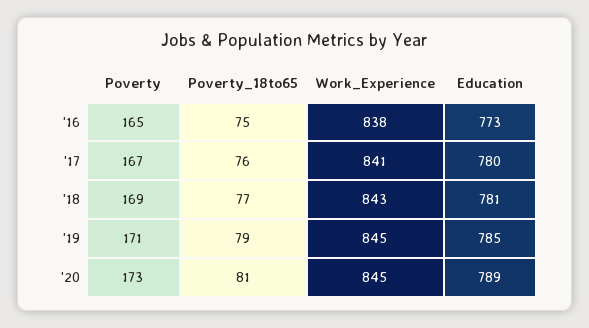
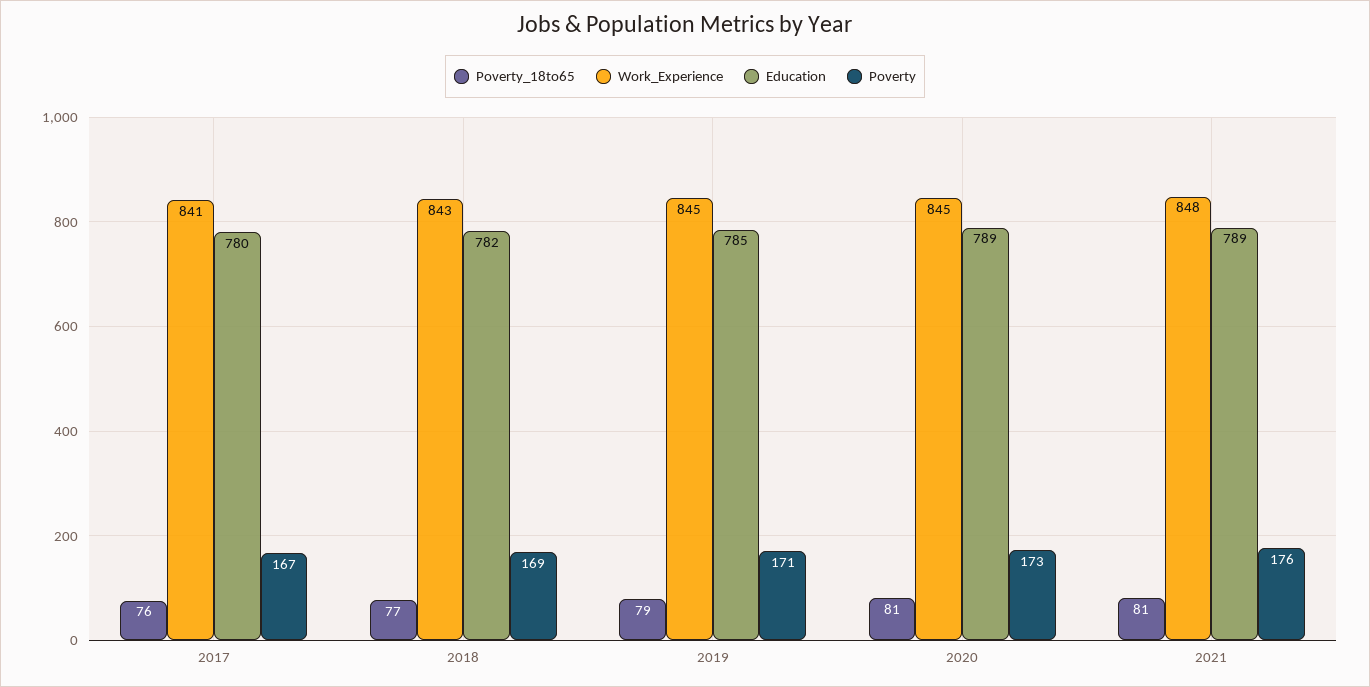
Poverty, '16: 165 -> none
Poverty_18to65, '16: 75 -> none
Work_Experience, '16: 838 -> none
Education, '16: 773 -> none
Education, '18: 781 -> 782
Poverty_18to65, 2021: none -> 81
Work_Experience, 2021: none -> 848
Education, 2021: none -> 789
Poverty, 2021: none -> 176

